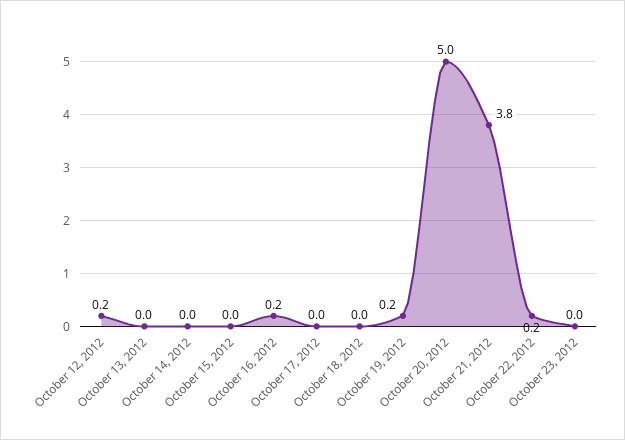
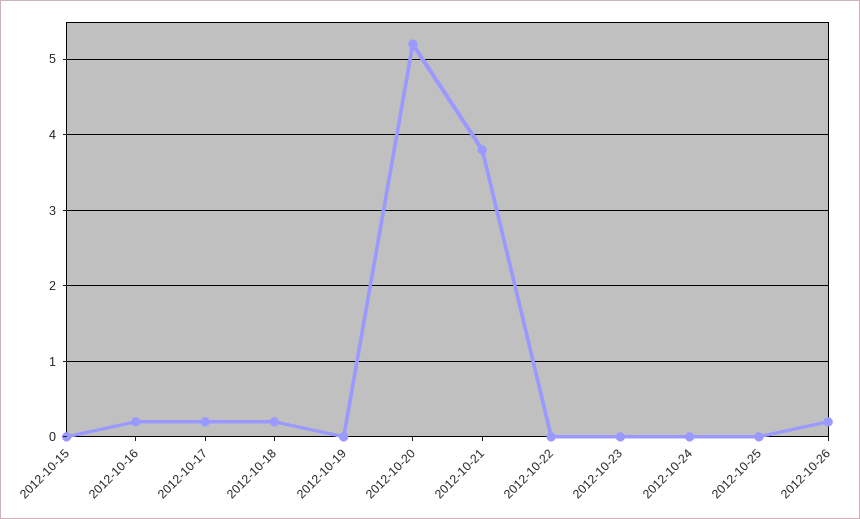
October 12, 2012: 0.2 -> none
October 13, 2012: 0 -> none
October 14, 2012: 0 -> none
October 17, 2012: 0 -> 0.2
October 18, 2012: 0 -> 0.2
October 19, 2012: 0.2 -> 0
October 20, 2012: 5 -> 5.2
October 22, 2012: 0.2 -> 0
2012-10-24: none -> 0
2012-10-25: none -> 0
2012-10-26: none -> 0.2

